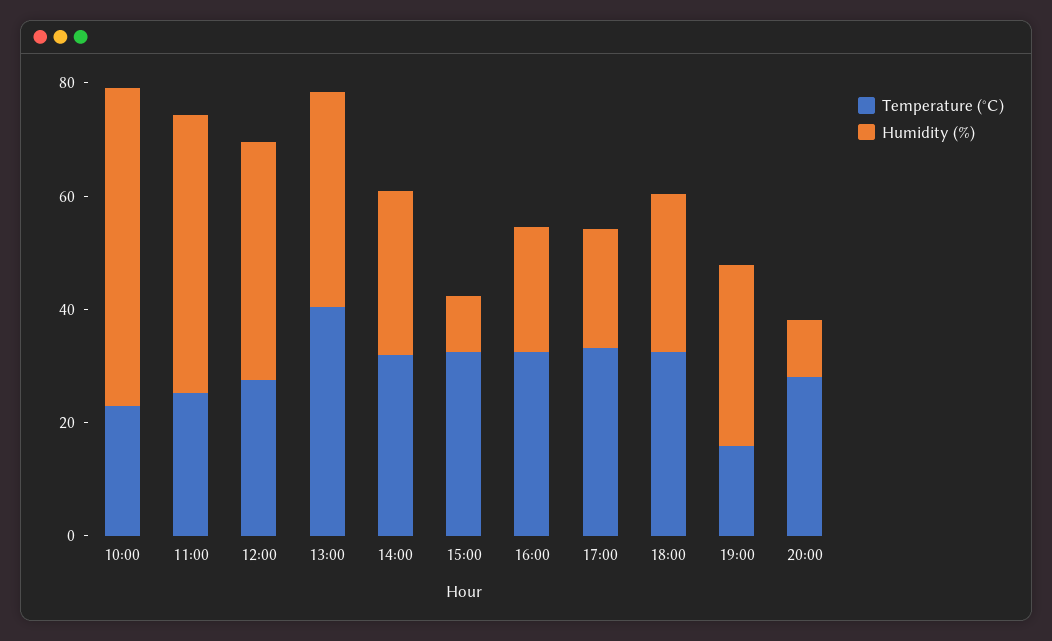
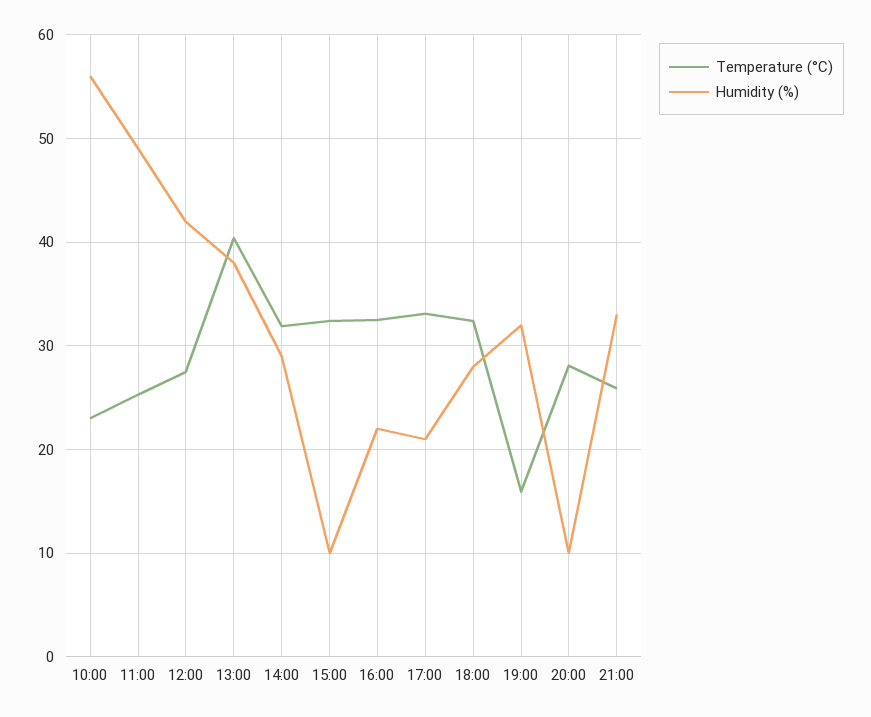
Temperature (°C), 21:00: none -> 26
Humidity (%), 21:00: none -> 33

